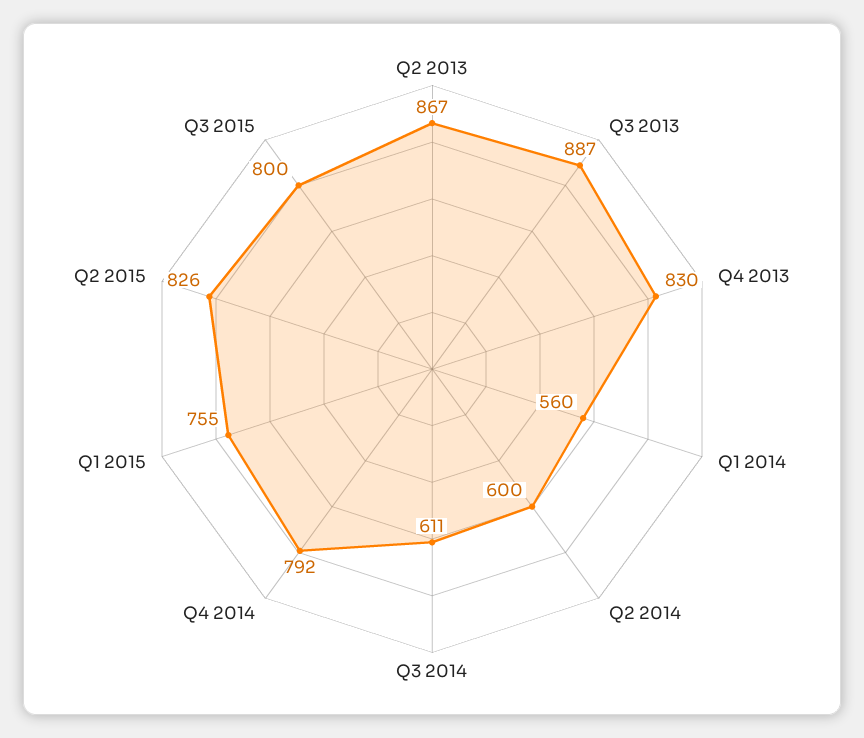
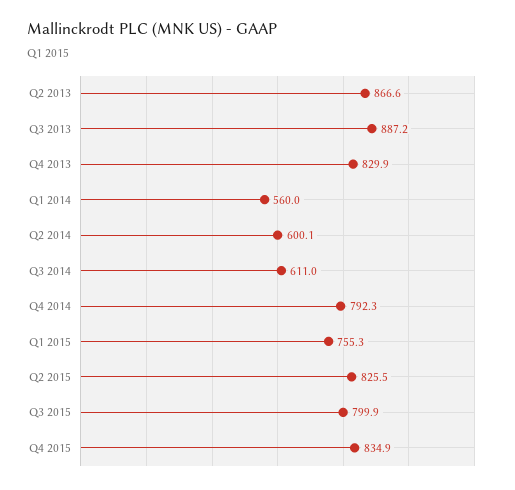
Q4 2015: none -> 834.9

